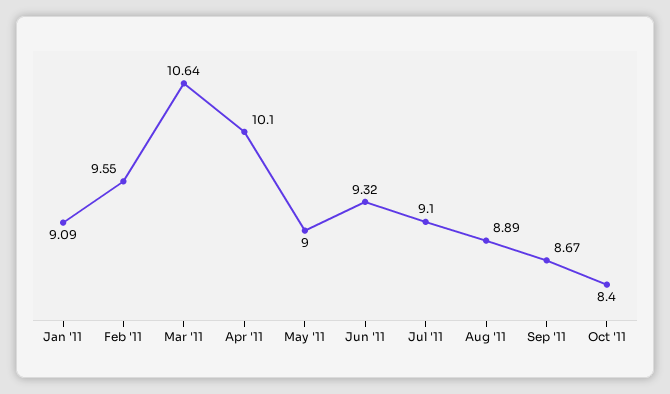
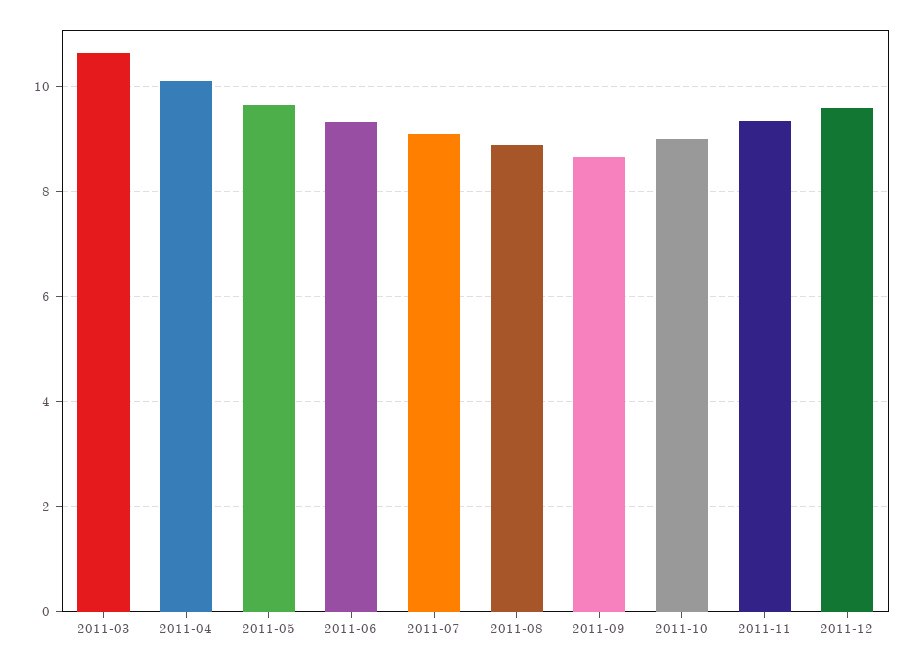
Jan '11: 9.09 -> none
Feb '11: 9.55 -> none
May '11: 9 -> 9.6
Oct '11: 8.4 -> 9
2011-11: none -> 9.4
2011-12: none -> 9.6

